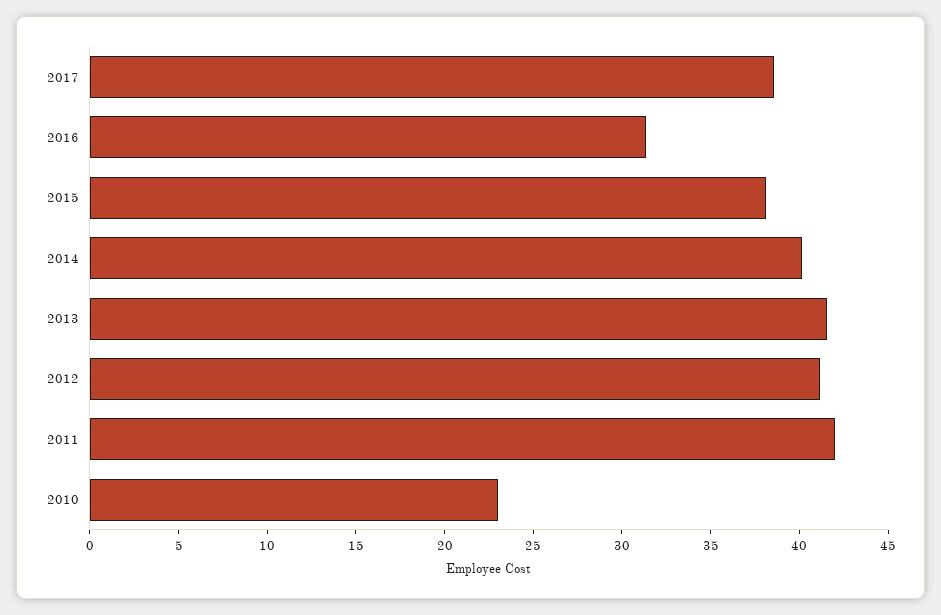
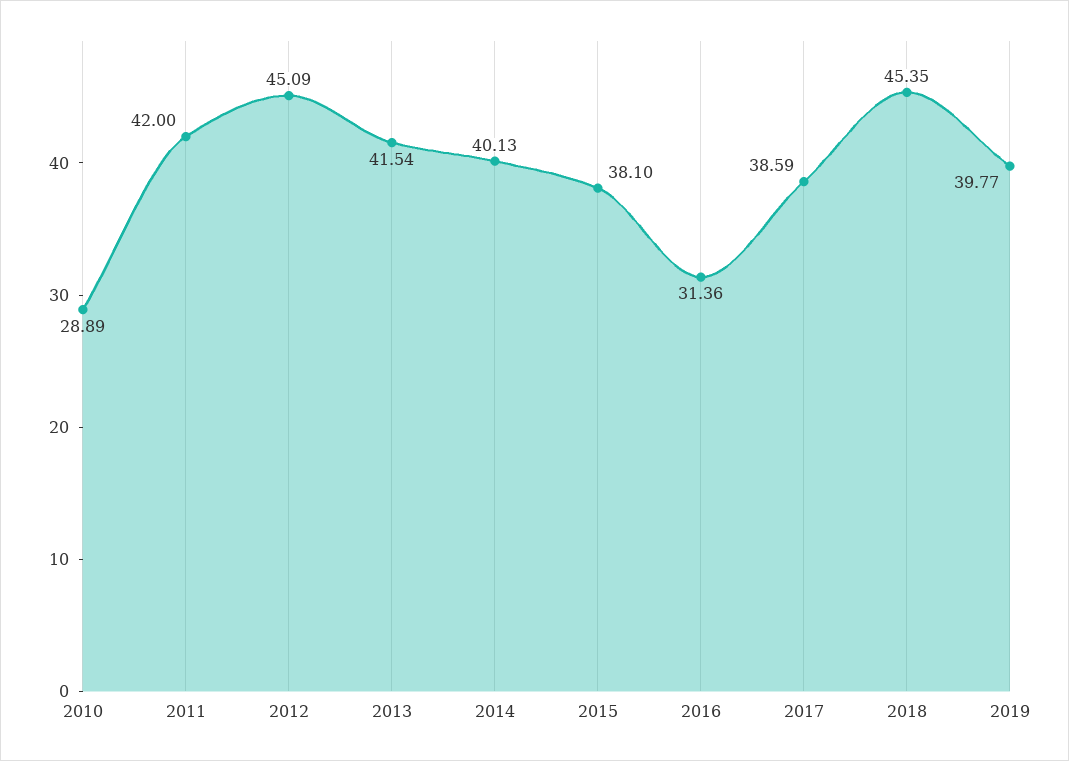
2012: 41 -> 45.09
2010: 23 -> 28.89
2018: none -> 45.35
2019: none -> 39.77

